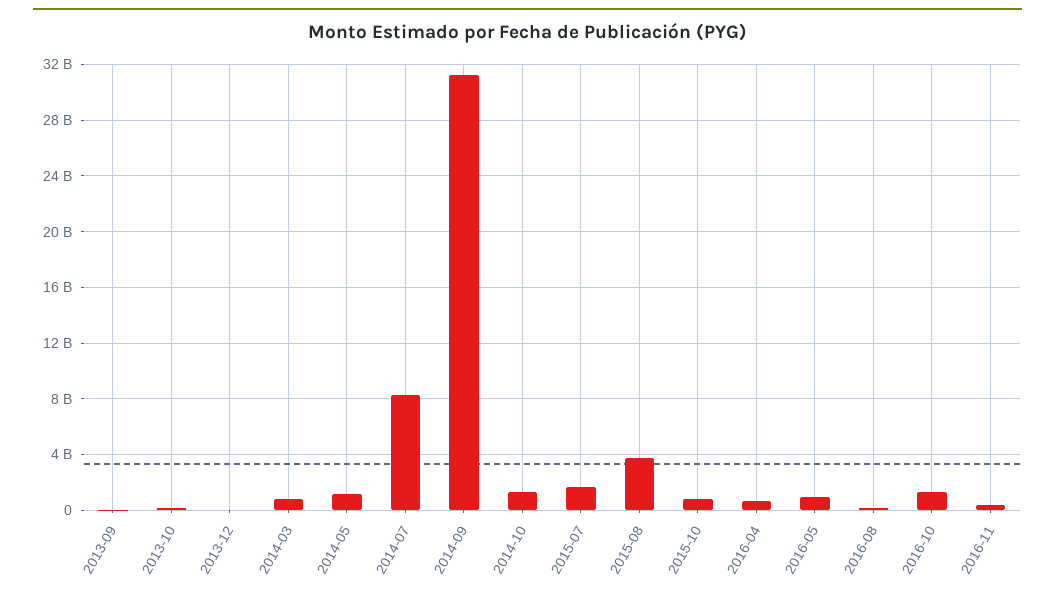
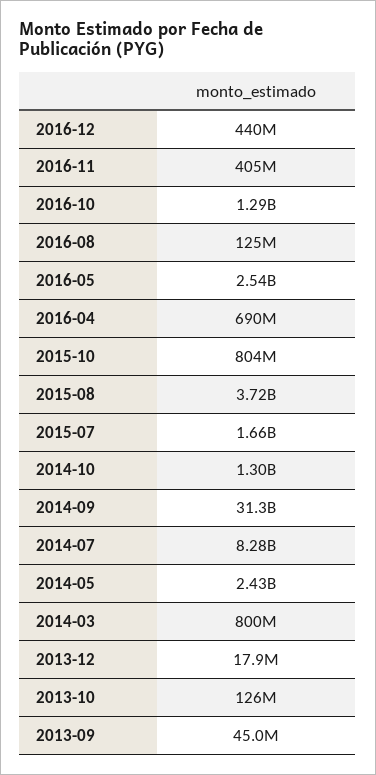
2014-05: 1000000000 -> 2430000000
2016-05: 1000000000 -> 2540000000
2016-12: none -> 440000000

